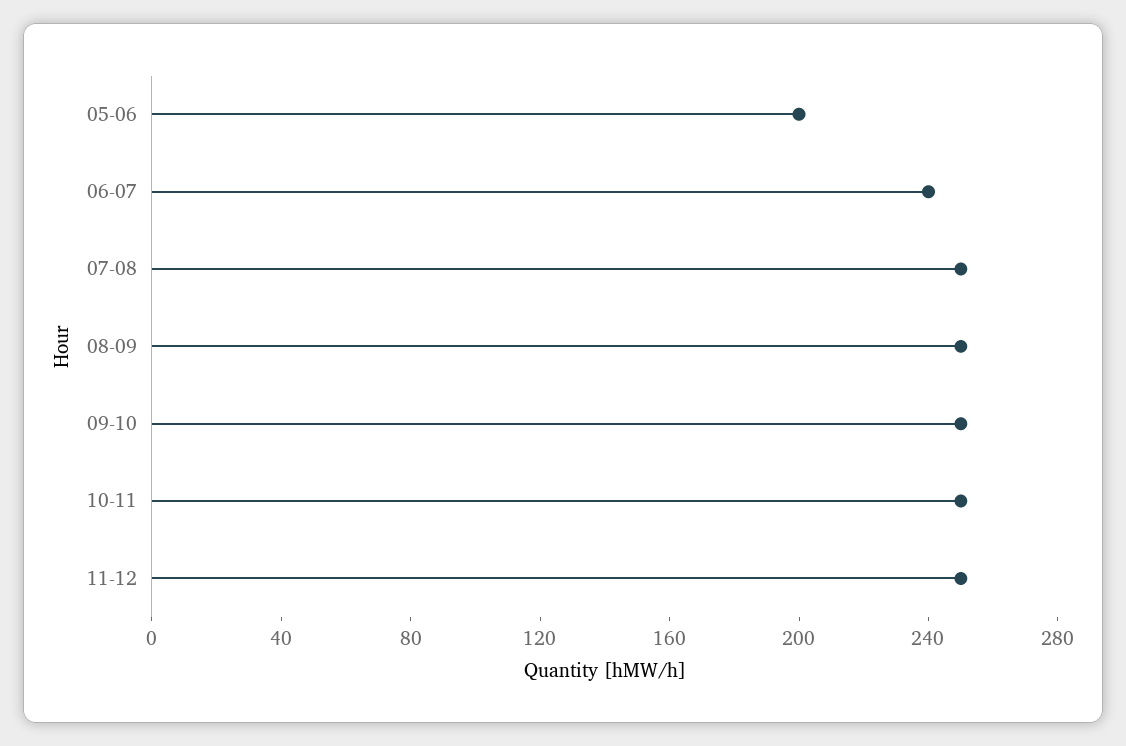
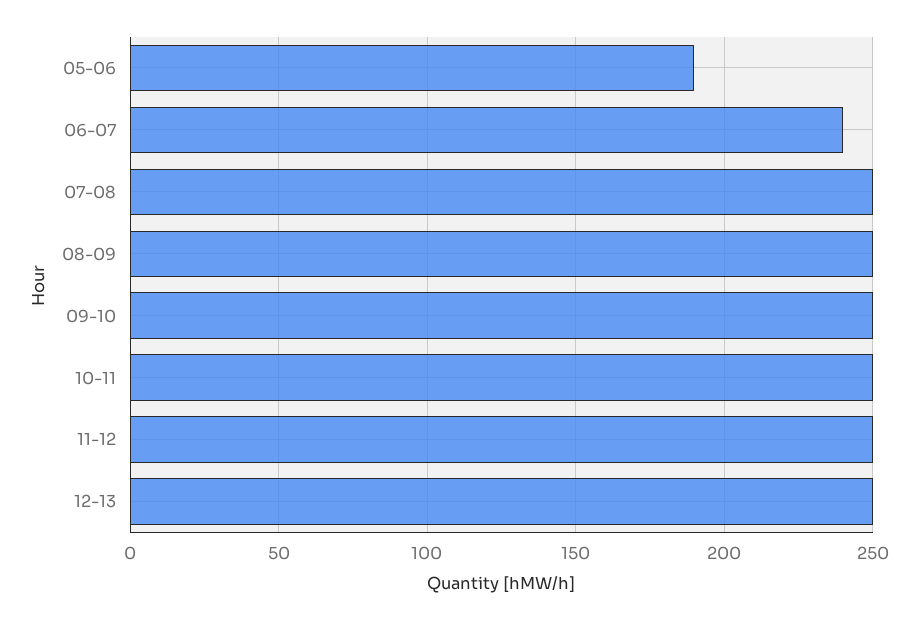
05-06: 200 -> 190
12-13: none -> 250

